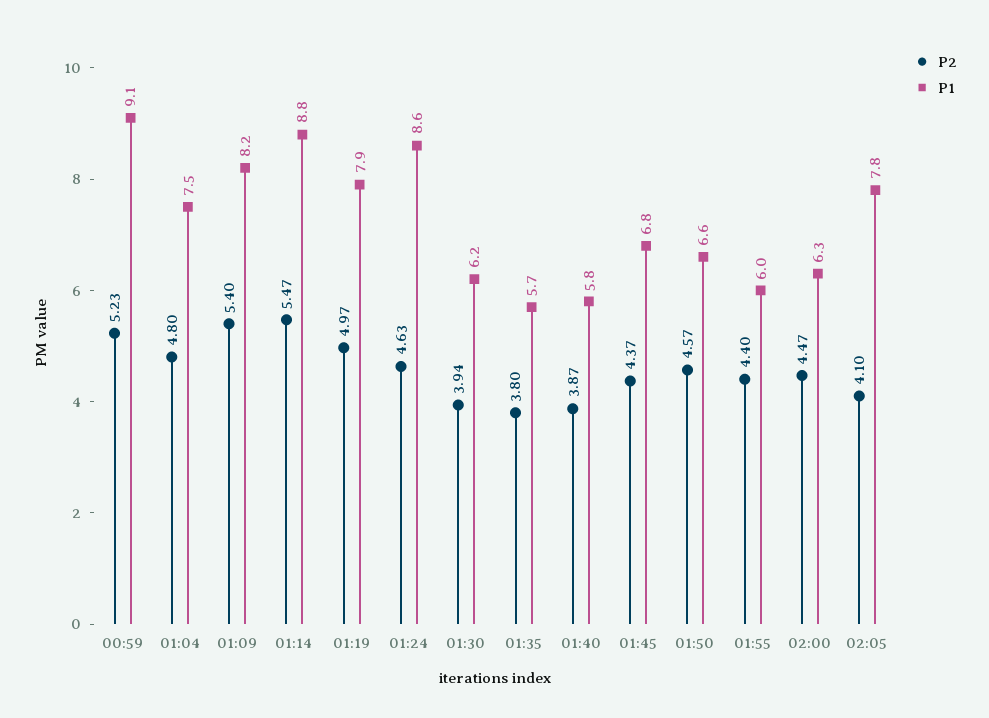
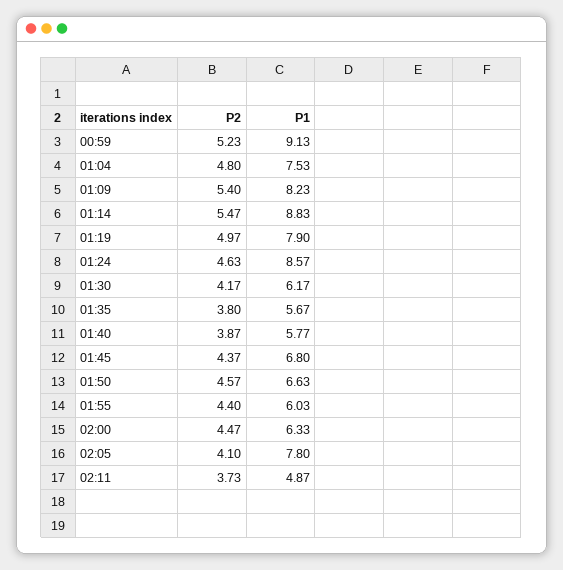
P2, 01:30: 3.94 -> 4.17
P2, 02:11: none -> 3.73
P1, 02:11: none -> 4.87

